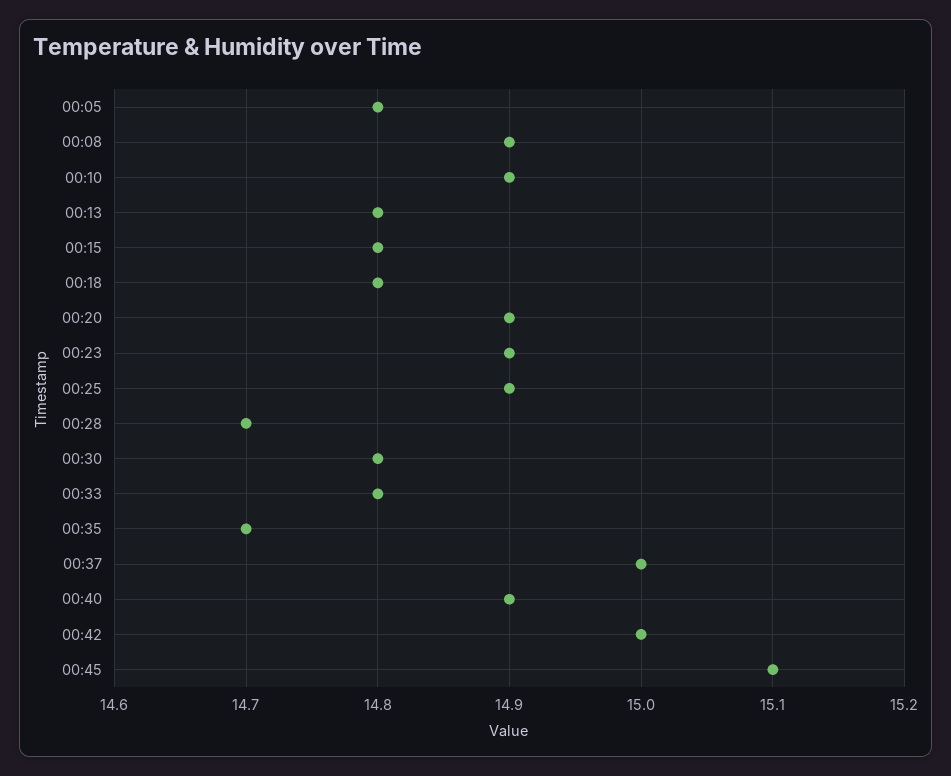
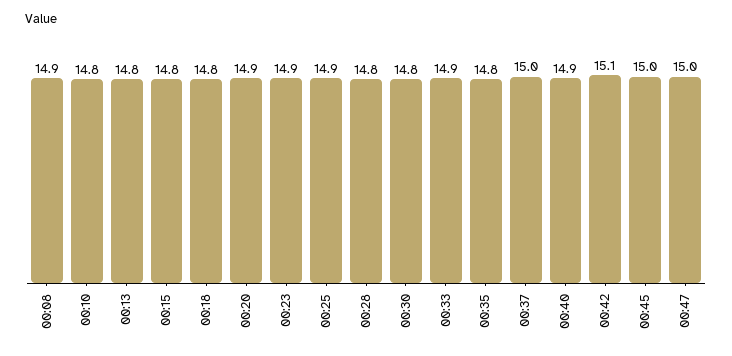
00:05: 14.8 -> none
00:10: 14.9 -> 14.8
00:28: 14.7 -> 14.8
00:33: 14.8 -> 14.9
00:35: 14.7 -> 14.8
00:42: 15 -> 15.1
00:45: 15.1 -> 15
00:47: none -> 15

